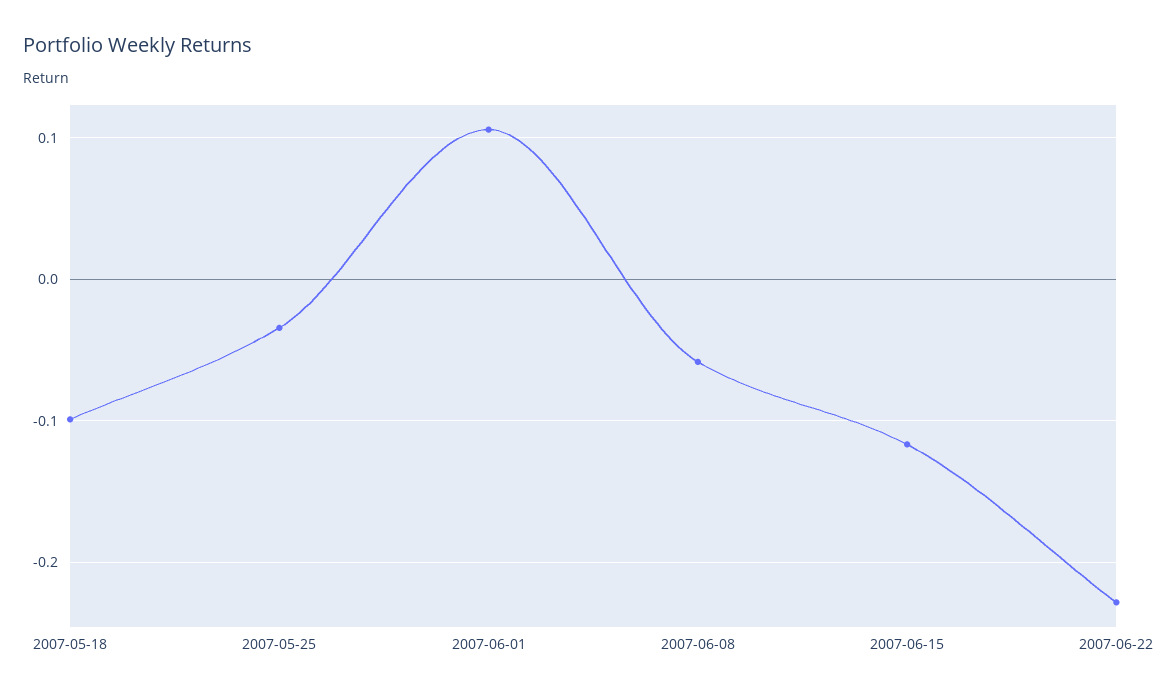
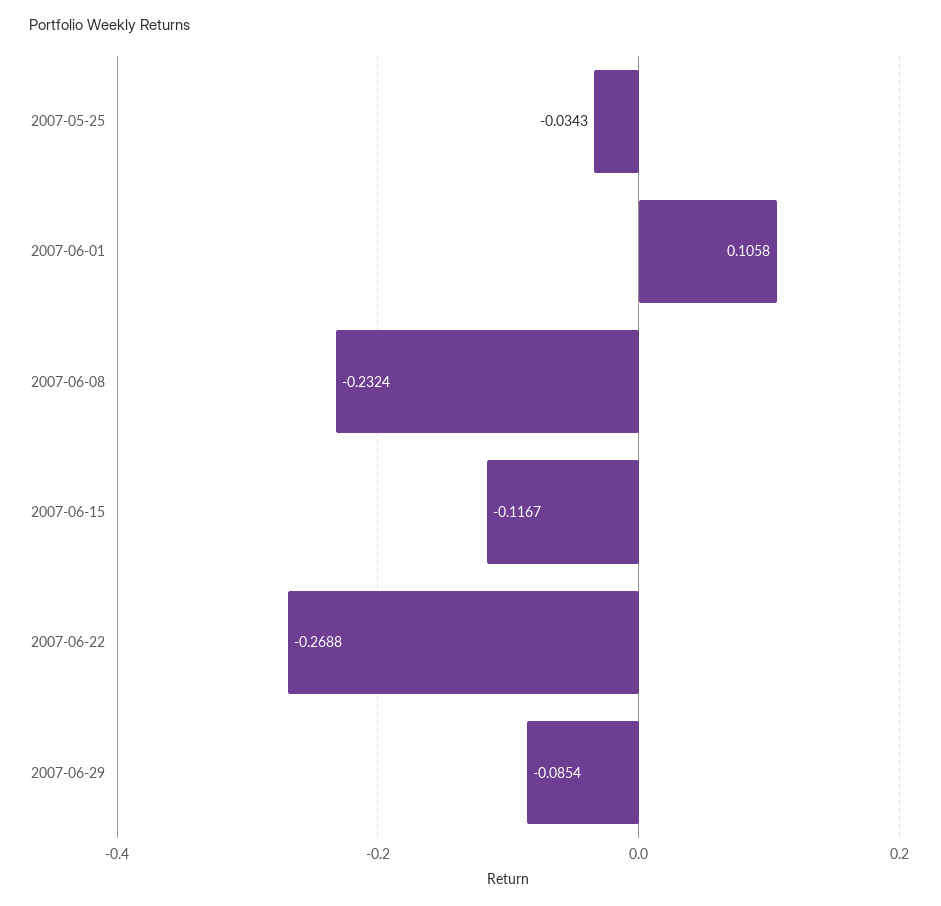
2007-05-18: -0.1 -> none
2007-06-08: -0.06 -> -0.2324
2007-06-22: -0.23 -> -0.2688
2007-06-29: none -> -0.0854

